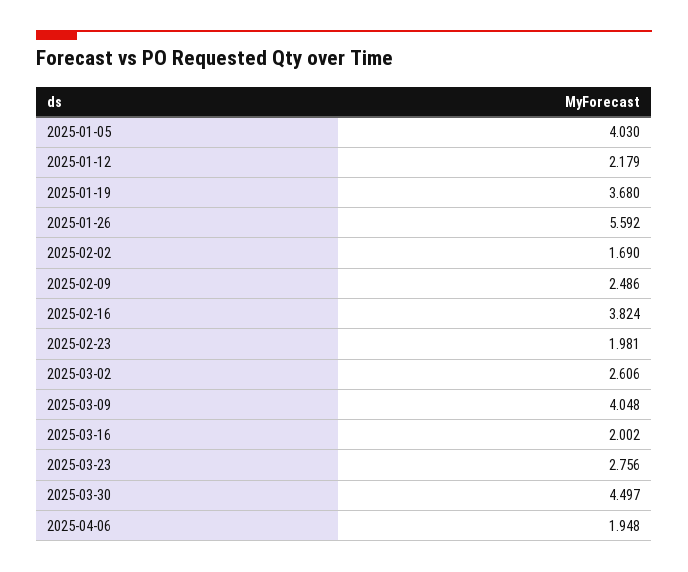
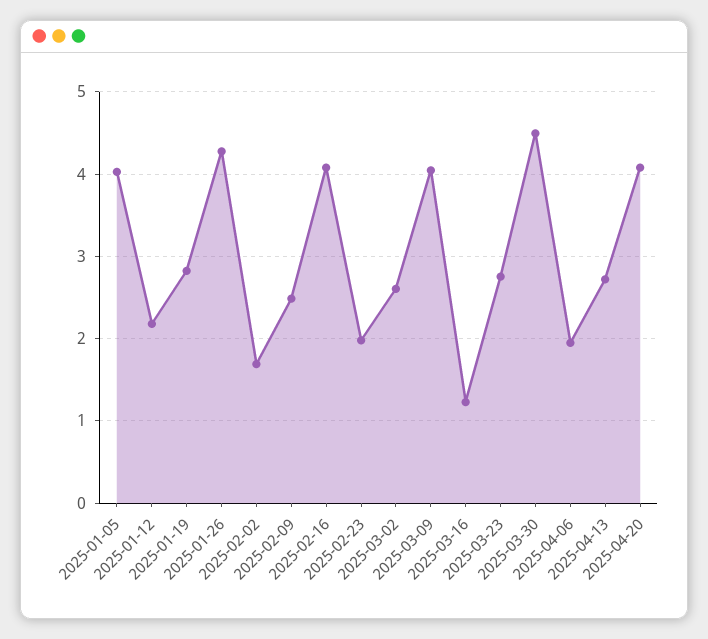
2025-01-19: 3.68 -> 2.8
2025-01-26: 5.592 -> 4.3
2025-02-16: 3.824 -> 4.1
2025-03-16: 2.002 -> 1.2
2025-04-13: none -> 2.7
2025-04-20: none -> 4.1

